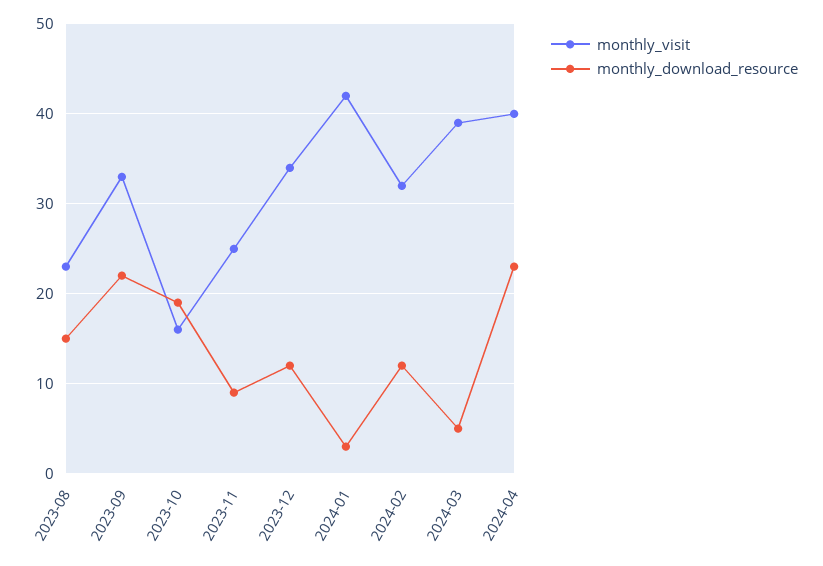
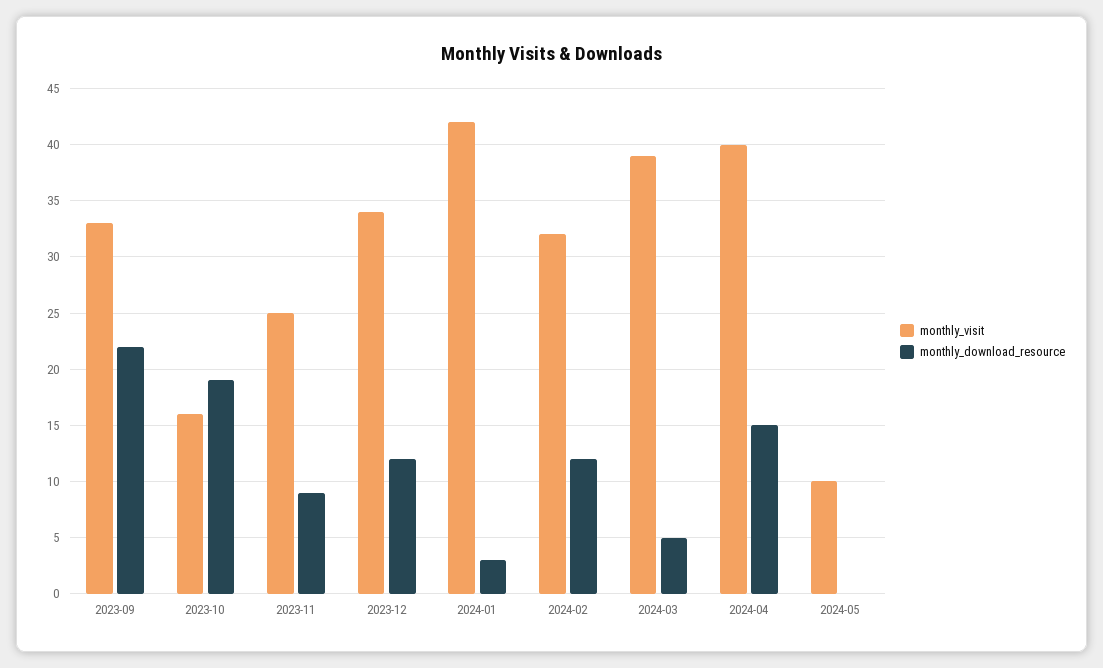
monthly_visit, 2023-08: 23 -> none
monthly_download_resource, 2023-08: 15 -> none
monthly_download_resource, 2024-04: 23 -> 15
monthly_visit, 2024-05: none -> 10
monthly_download_resource, 2024-05: none -> 0

